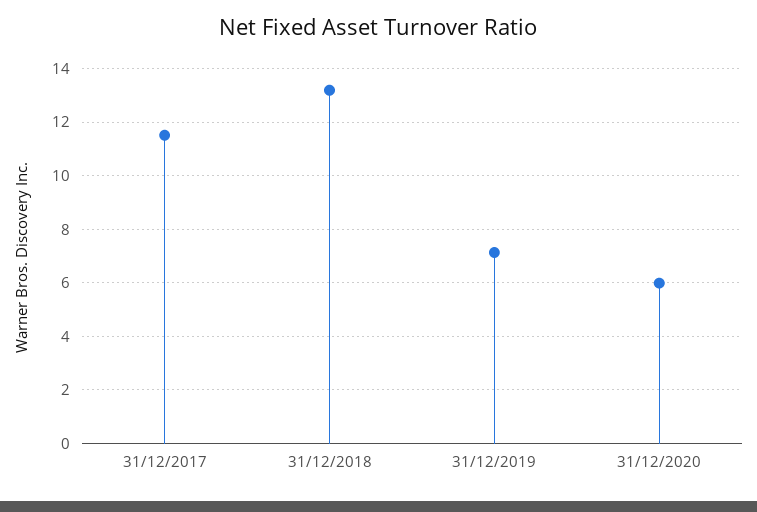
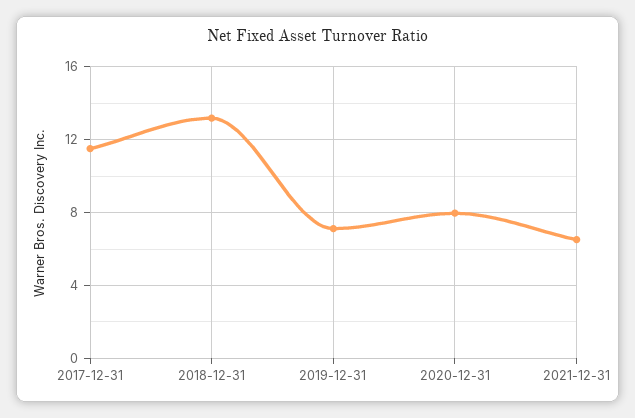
31/12/2020: 6 -> 8
2021-12-31: none -> 6.5

